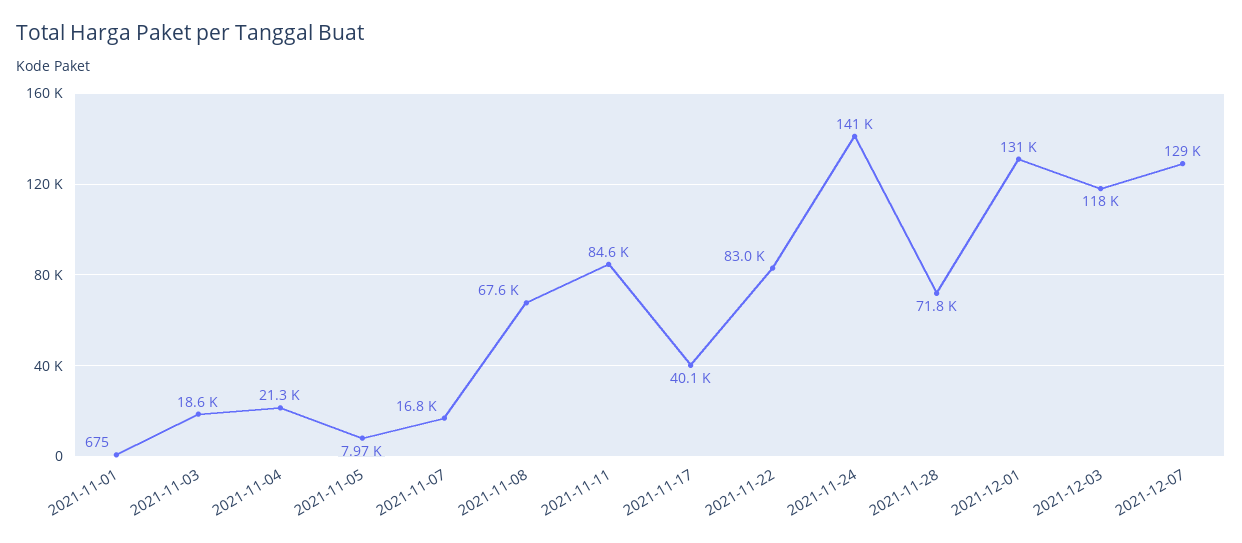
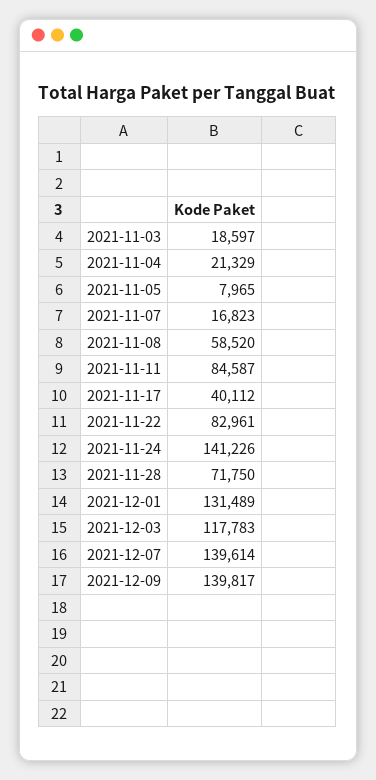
2021-11-01: 675 -> none
2021-11-08: 67600 -> 58520
2021-12-07: 129000 -> 139614
2021-12-09: none -> 139817

